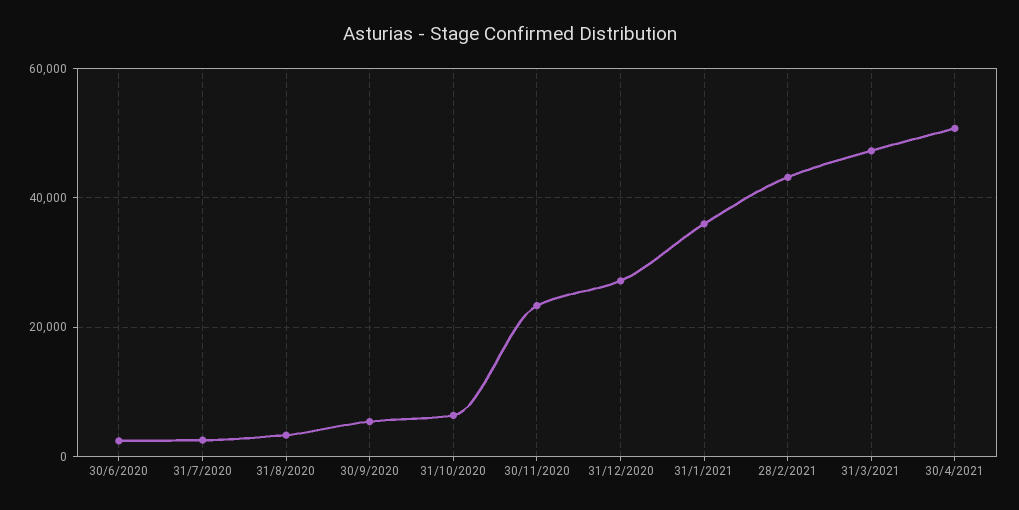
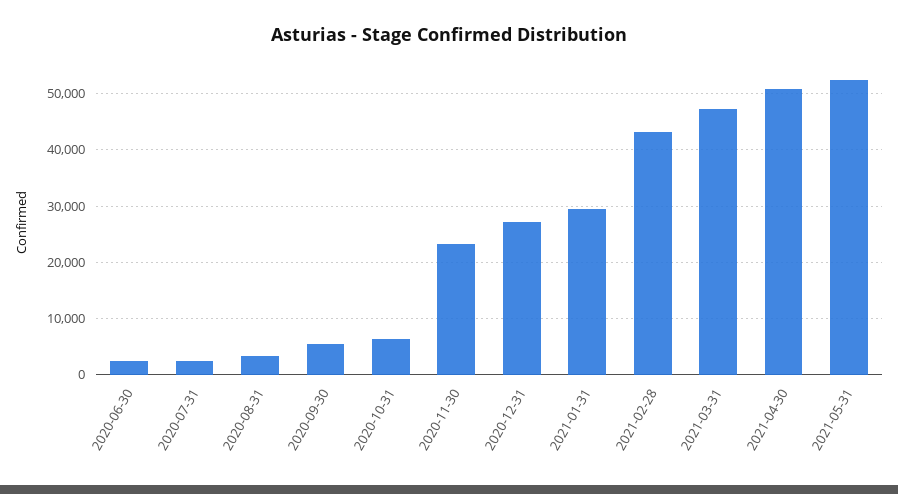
31/1/2021: 36000 -> 30000
2021-05-31: none -> 52000

